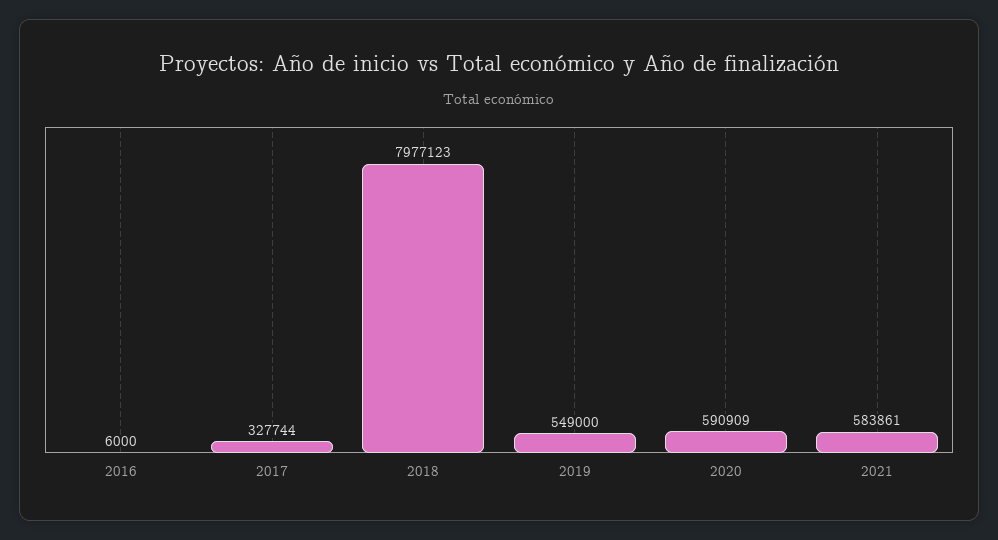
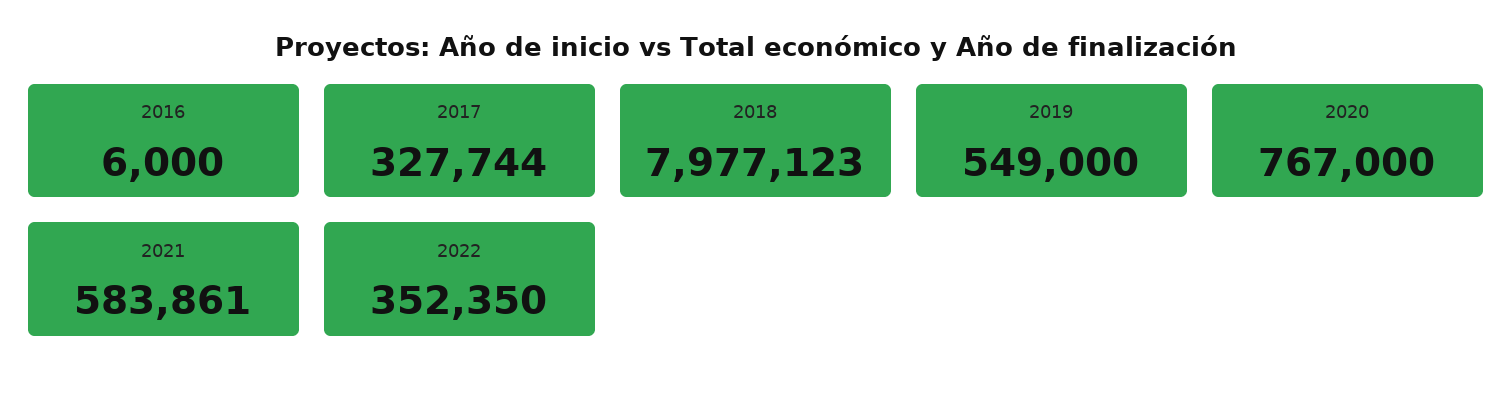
2020: 590909 -> 767000
2022: none -> 352350

